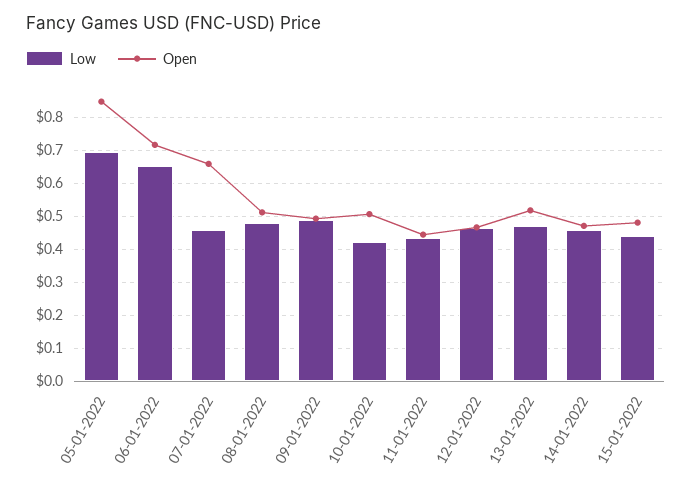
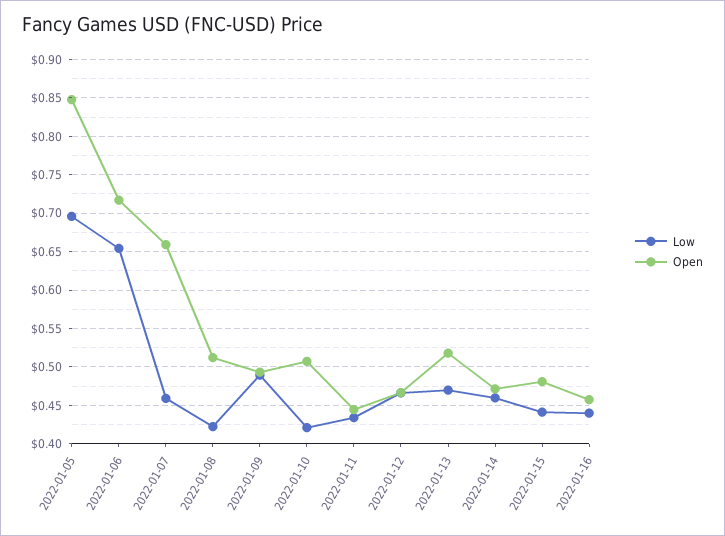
Low, 08-01-2022: 0.48 -> 0.42
Low, 2022-01-16: none -> 0.44
Open, 2022-01-16: none -> 0.46

